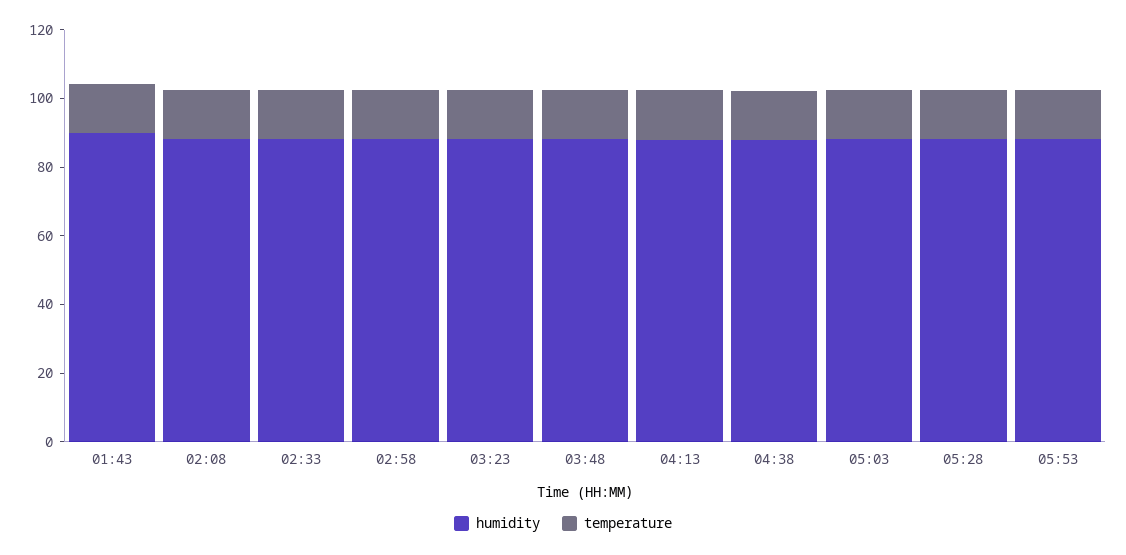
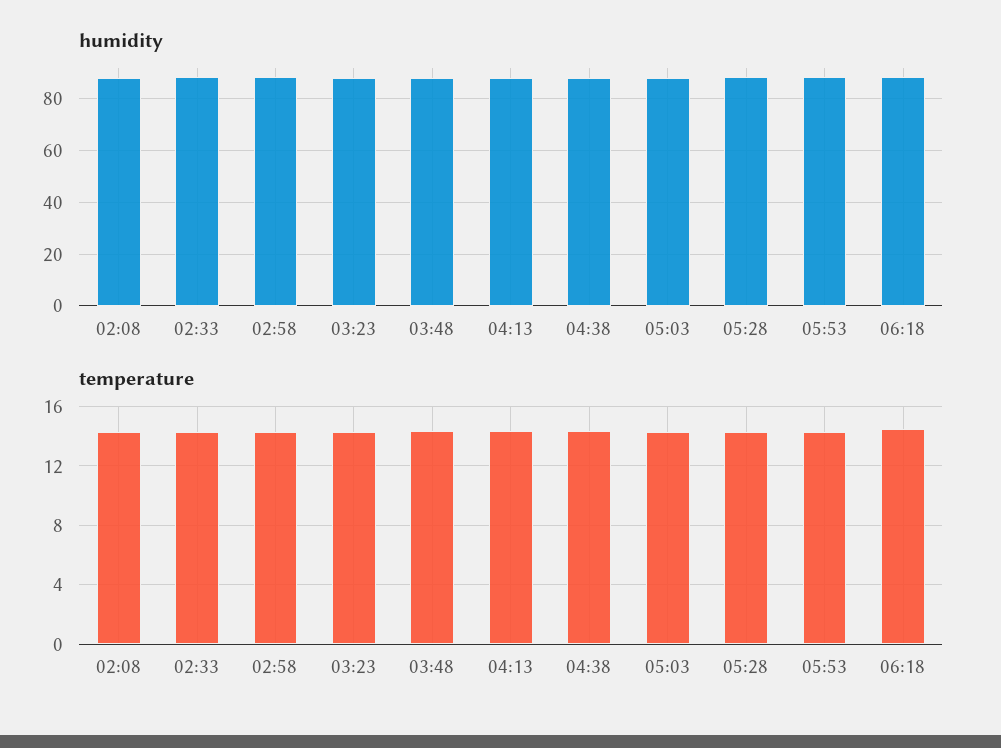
humidity, 01:43: 90 -> none
temperature, 01:43: 15 -> none
humidity, 06:18: none -> 87.5
temperature, 06:18: none -> 14.5

